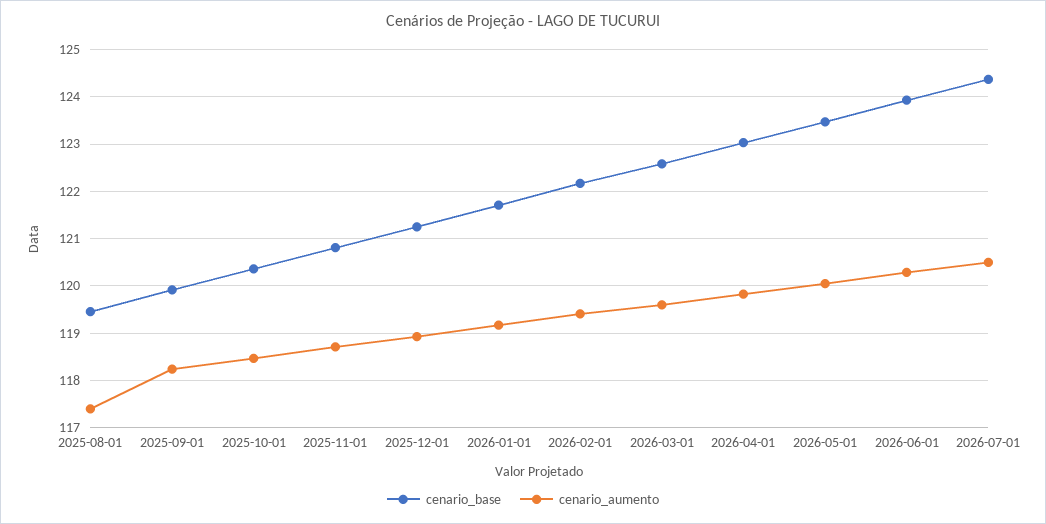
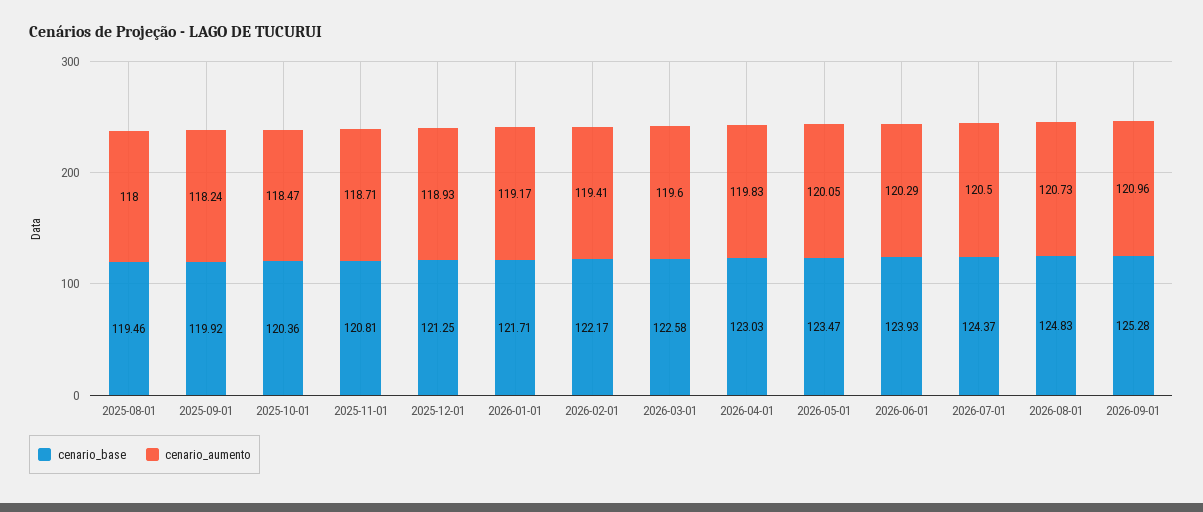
cenario_aumento, 2025-08-01: 117.4 -> 118
cenario_base, 2026-08-01: none -> 124.83
cenario_aumento, 2026-08-01: none -> 120.73
cenario_base, 2026-09-01: none -> 125.28
cenario_aumento, 2026-09-01: none -> 120.96

